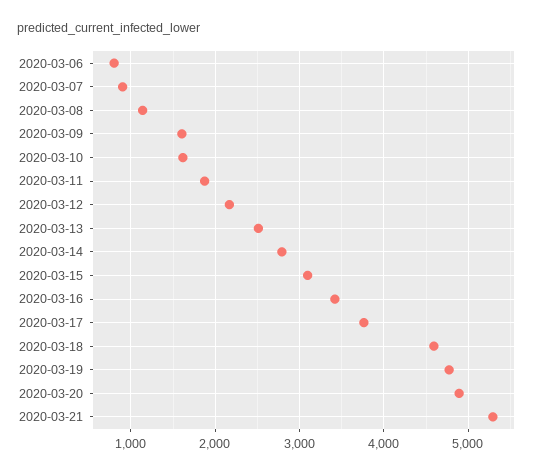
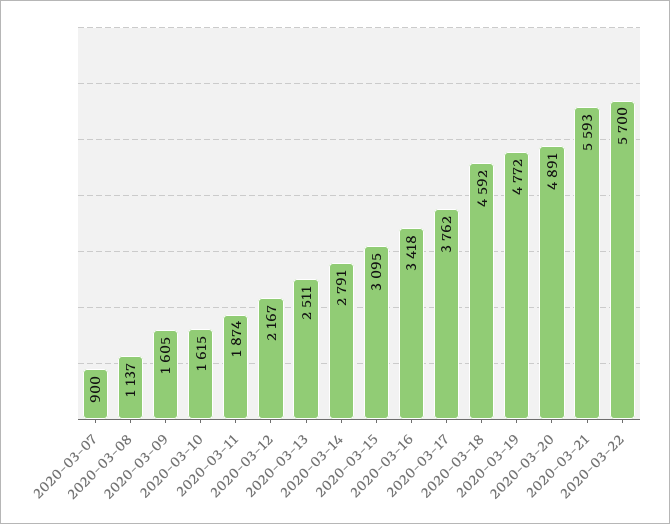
2020-03-06: 800 -> none
2020-03-21: 5300 -> 5593
2020-03-22: none -> 5700

